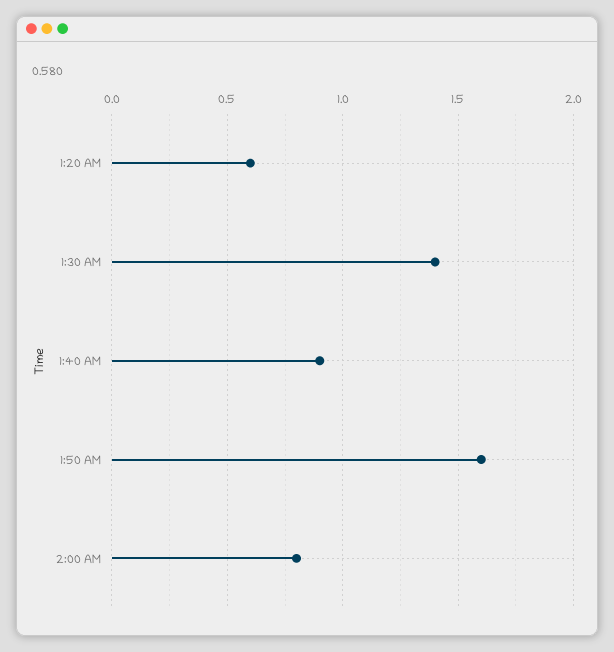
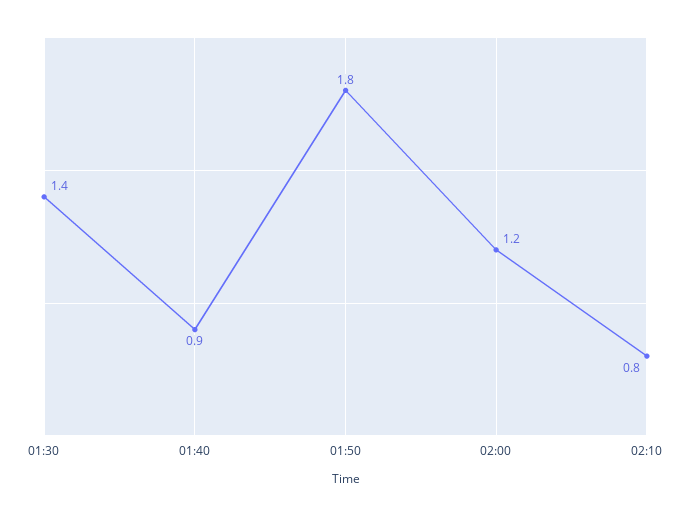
1:20 AM: 0.6 -> none
1:50 AM: 1.6 -> 1.8
2:00 AM: 0.8 -> 1.2
02:10: none -> 0.8

